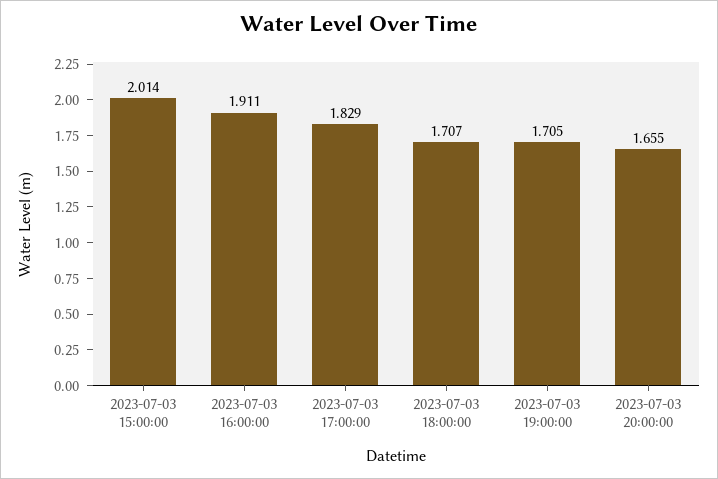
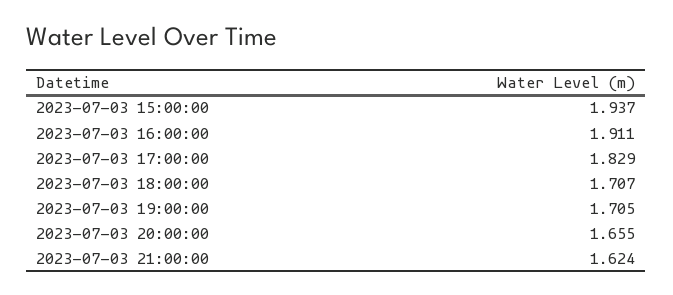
2023-07-03 15:00:00: 2.014 -> 1.937
2023-07-03 21:00:00: none -> 1.624

